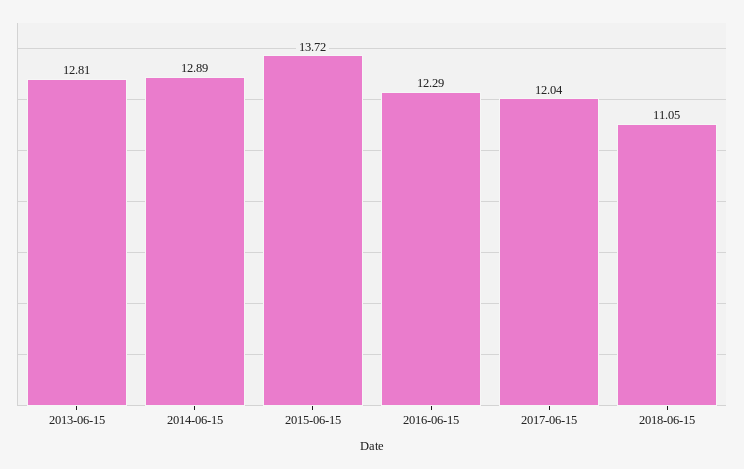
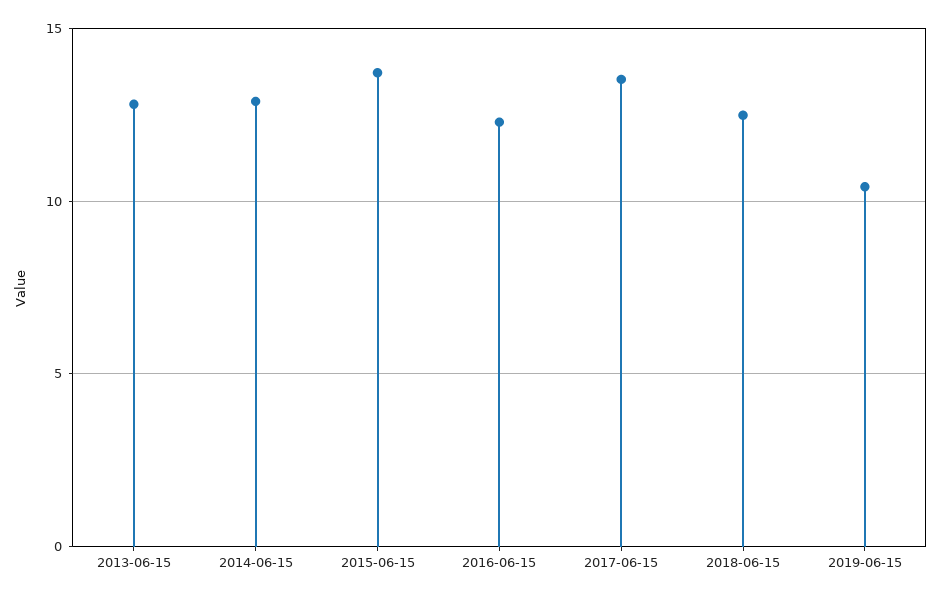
2017-06-15: 12.04 -> 13.5
2018-06-15: 11.05 -> 12.5
2019-06-15: none -> 10.5

